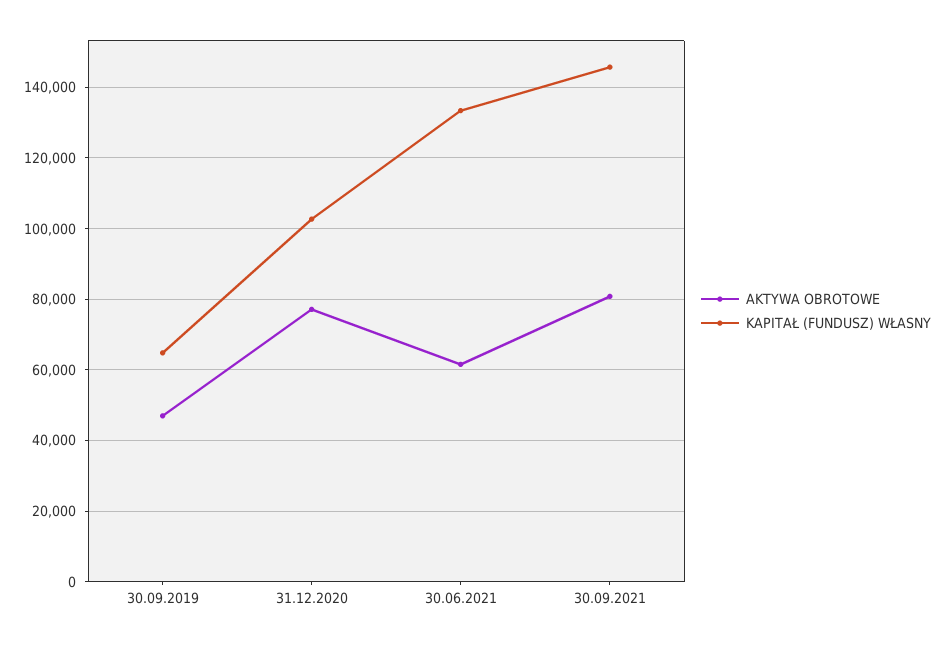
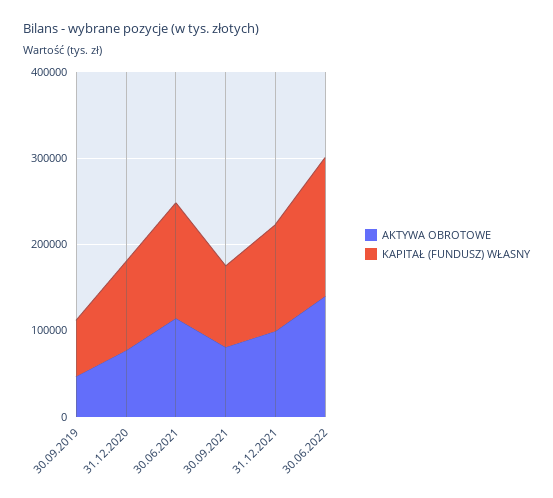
AKTYWA OBROTOWE, 30.06.2021: 62000 -> 120000
KAPITAŁ (FUNDUSZ) WŁASNY, 30.09.2021: 146000 -> 100000
AKTYWA OBROTOWE, 31.12.2021: none -> 100000
KAPITAŁ (FUNDUSZ) WŁASNY, 31.12.2021: none -> 120000
AKTYWA OBROTOWE, 30.06.2022: none -> 140000
KAPITAŁ (FUNDUSZ) WŁASNY, 30.06.2022: none -> 160000

